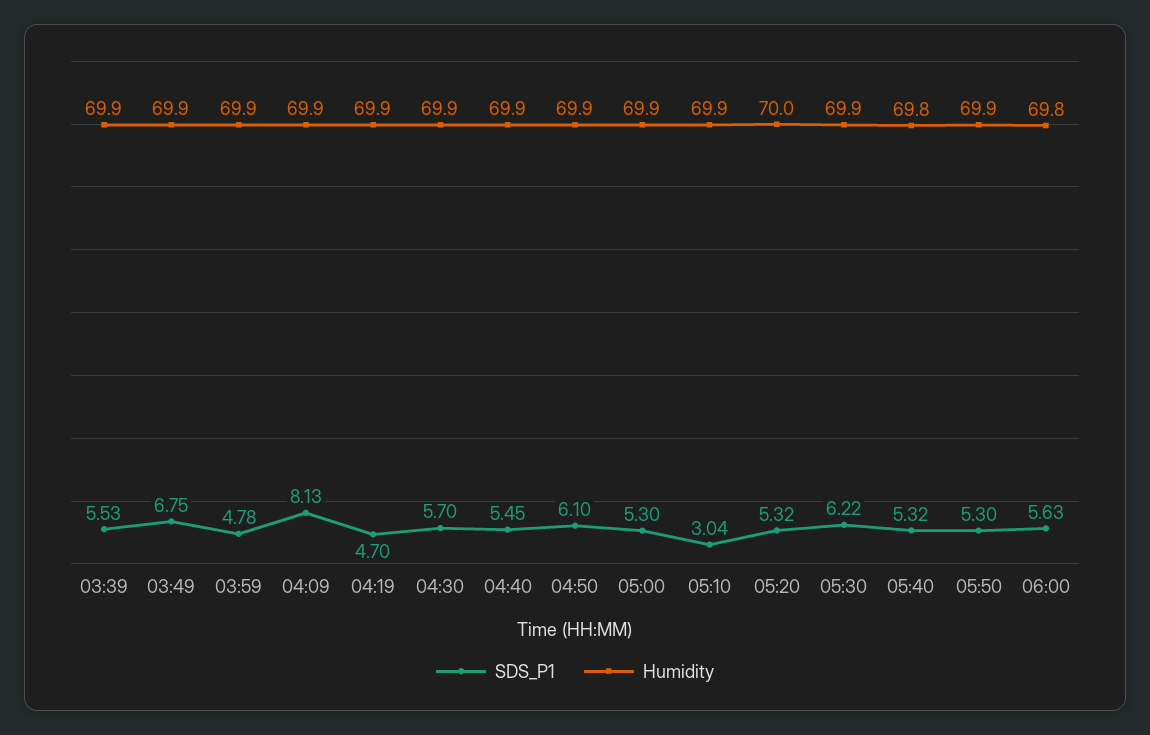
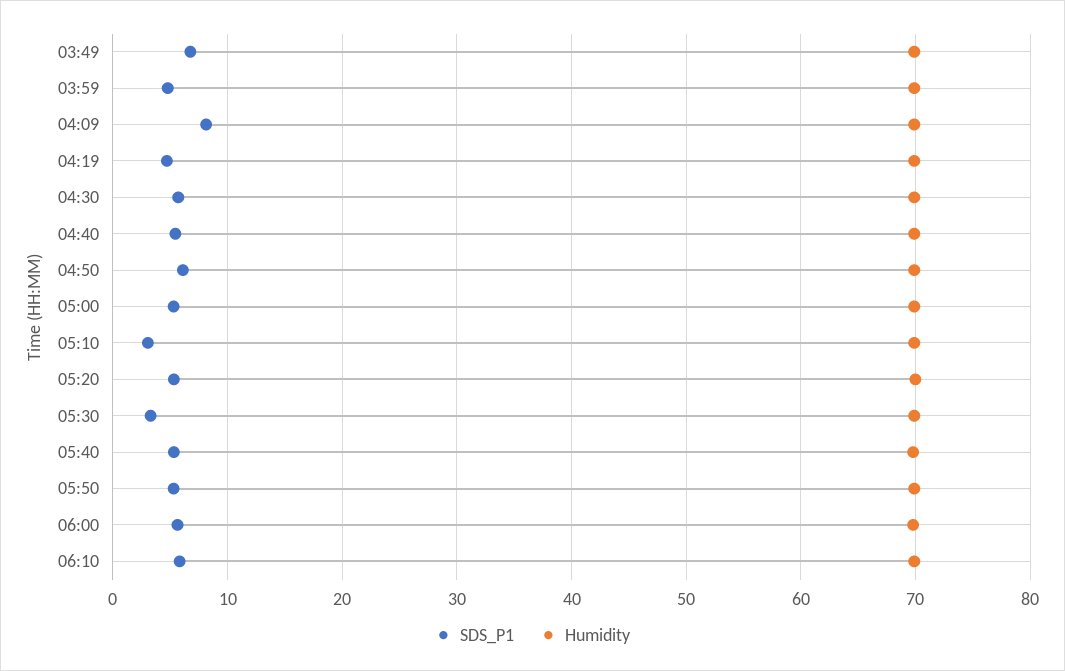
SDS_P1, 03:39: 5.53 -> none
Humidity, 03:39: 69.9 -> none
SDS_P1, 05:30: 6.22 -> 3
SDS_P1, 06:10: none -> 6
Humidity, 06:10: none -> 70

